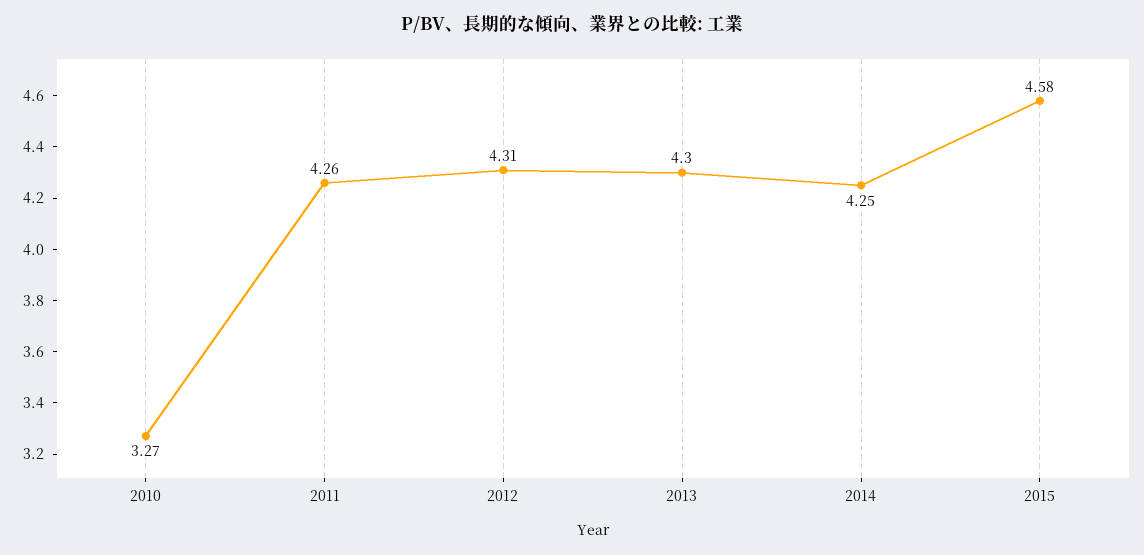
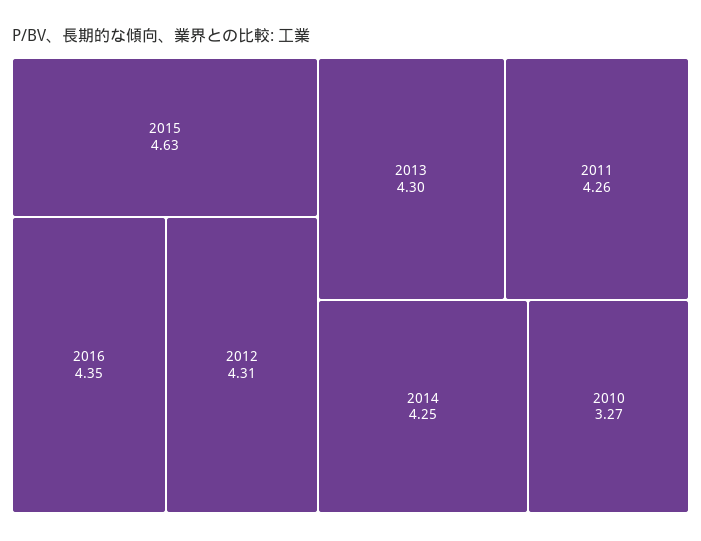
2015: 4.58 -> 4.63
2016: none -> 4.35

